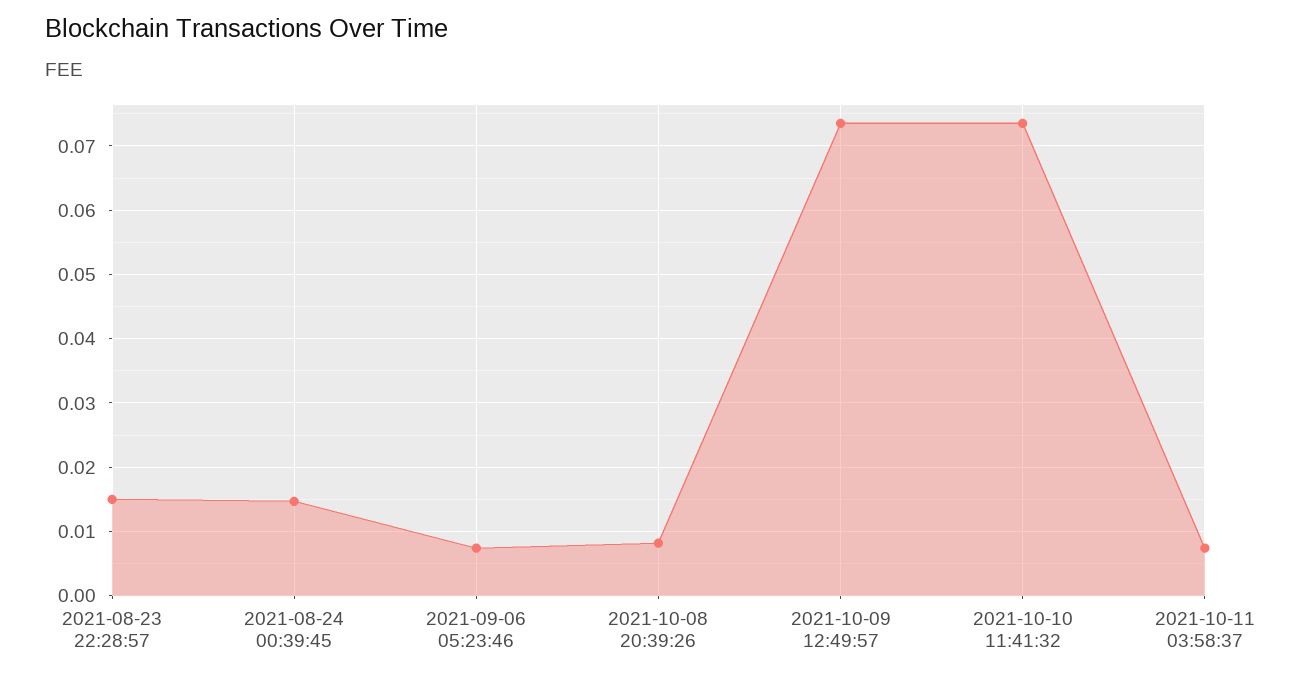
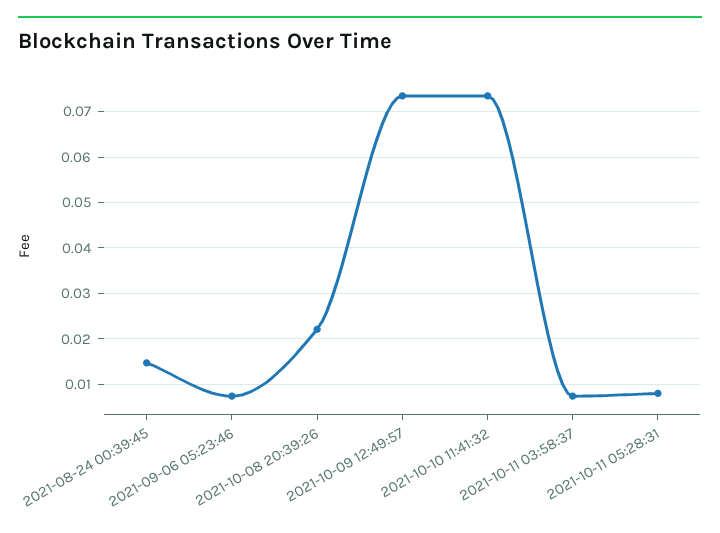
2021-08-23 22:28:57: 0.015 -> none
2021-10-08 20:39:26: 0.008 -> 0.022
2021-10-11 05:28:31: none -> 0.008

